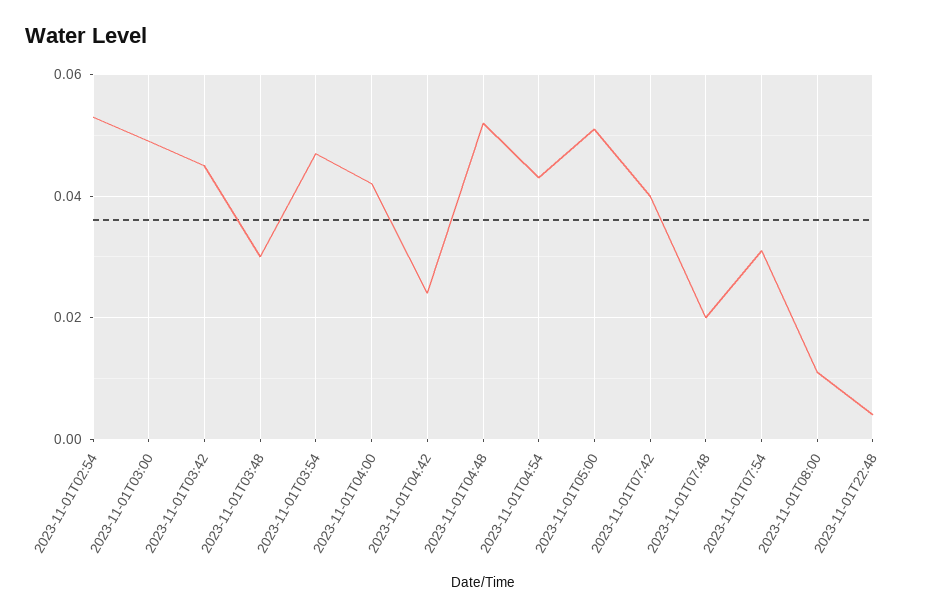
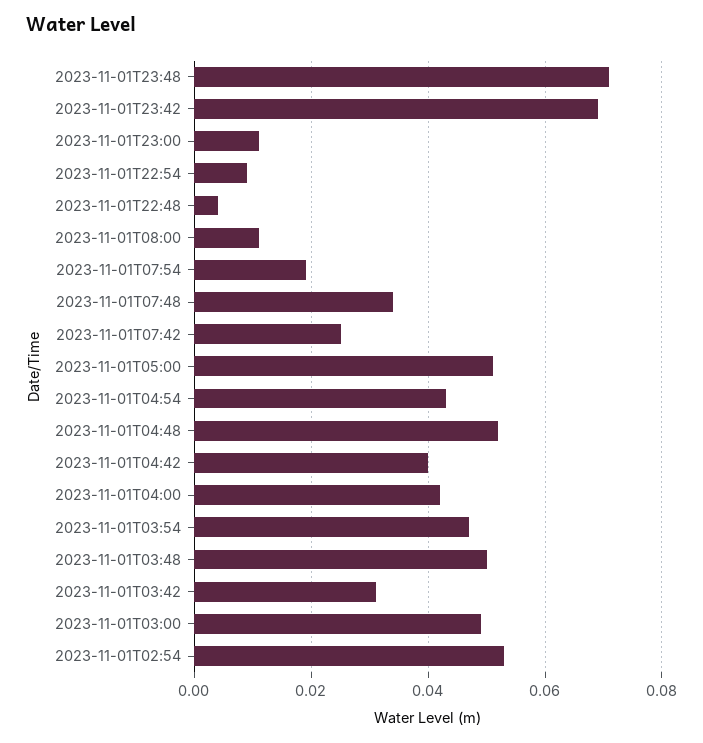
2023-11-01T03:42: 0.045 -> 0.03
2023-11-01T03:48: 0.03 -> 0.05
2023-11-01T04:42: 0.025 -> 0.04
2023-11-01T07:42: 0.04 -> 0.025
2023-11-01T07:48: 0.02 -> 0.035
2023-11-01T07:54: 0.03 -> 0.02
2023-11-01T23:48: none -> 0.07
2023-11-01T23:42: none -> 0.07
2023-11-01T23:00: none -> 0.01
2023-11-01T22:54: none -> 0.01

